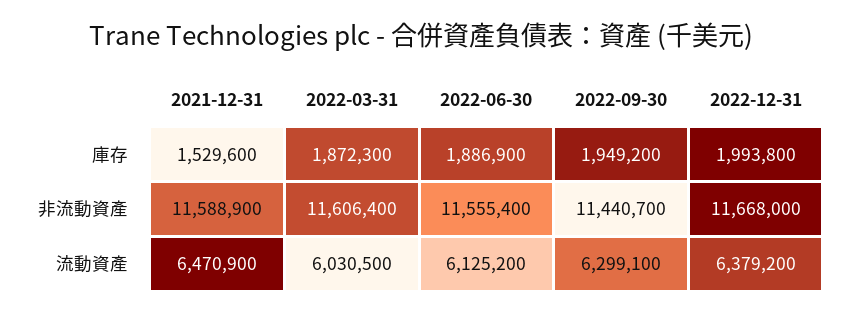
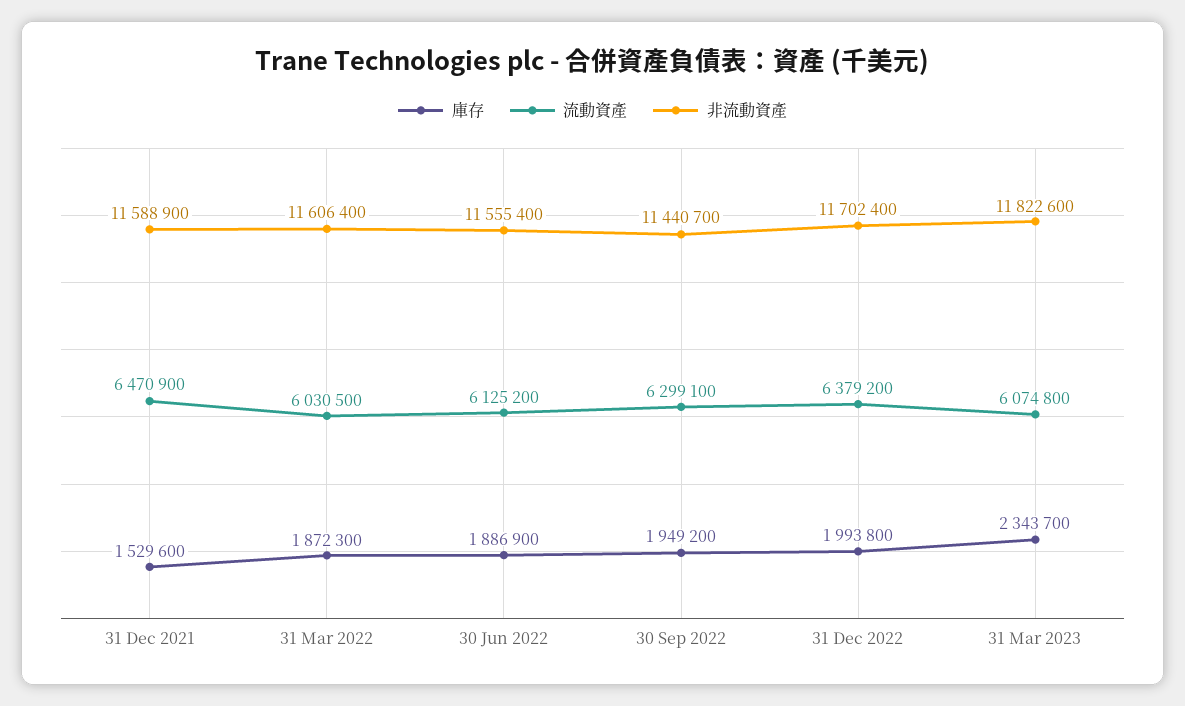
非流動資產, 2022-12-31: 11668000 -> 11702400
庫存, 31 Mar 2023: none -> 2343700
流動資產, 31 Mar 2023: none -> 6074800
非流動資產, 31 Mar 2023: none -> 11822600

